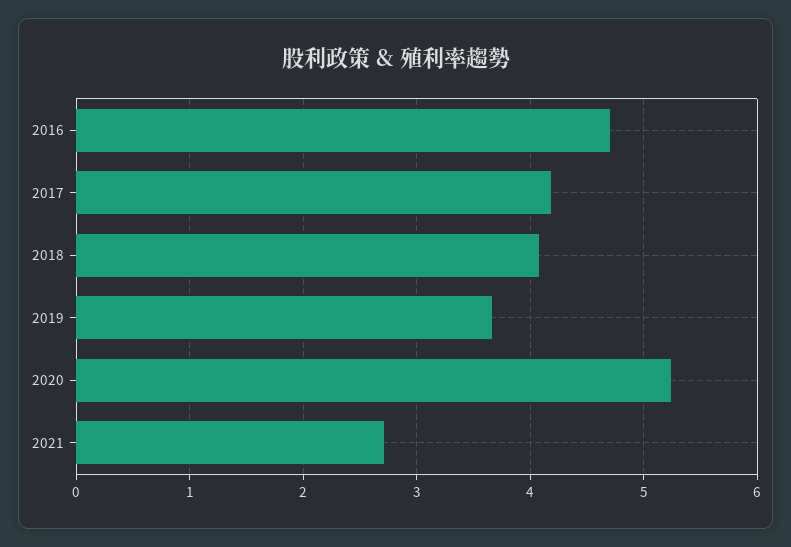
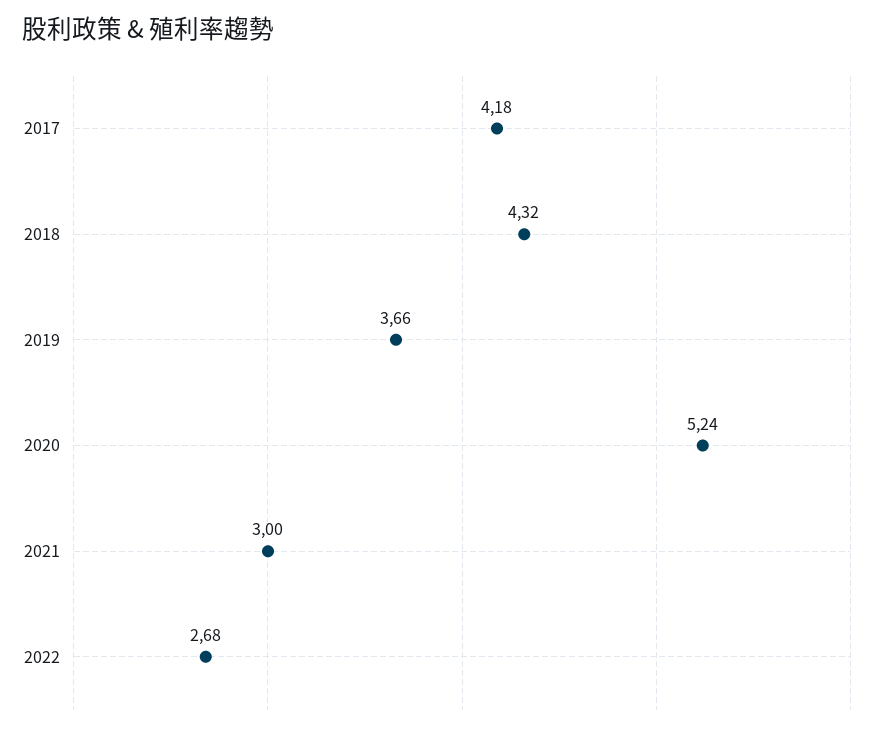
2016: 4.7 -> none
2018: 4.1 -> 4.32
2021: 2.7 -> 3
2022: none -> 2.68

